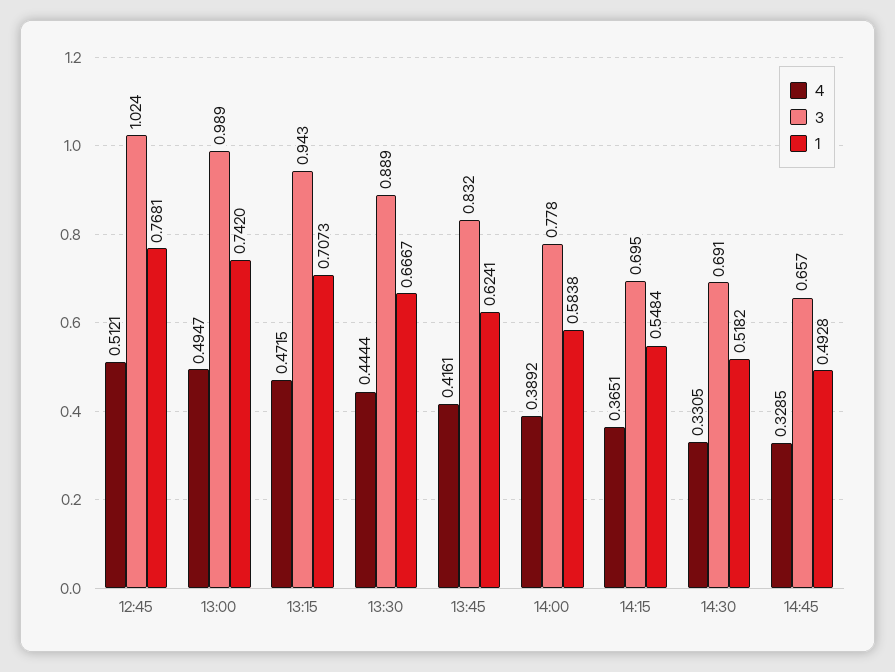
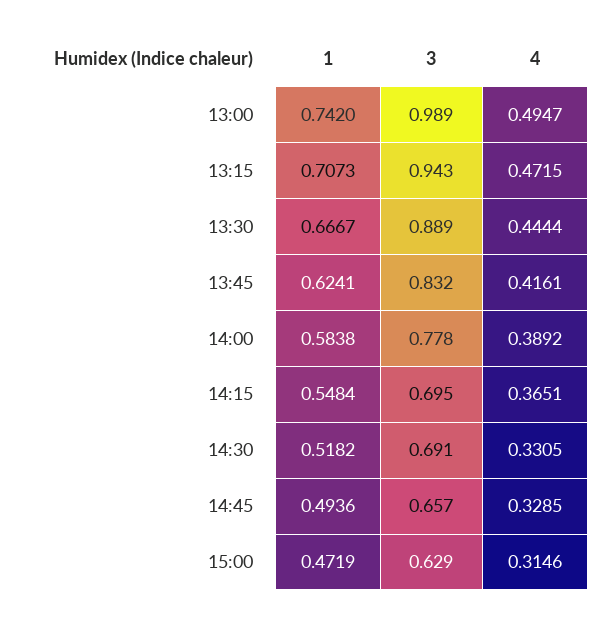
4, 12:45: 0.5121 -> none
3, 12:45: 1.024 -> none
1, 12:45: 0.7681 -> none
1, 14:45: 0.4928 -> 0.4936
1, 15:00: none -> 0.4719
3, 15:00: none -> 0.629
4, 15:00: none -> 0.3146

